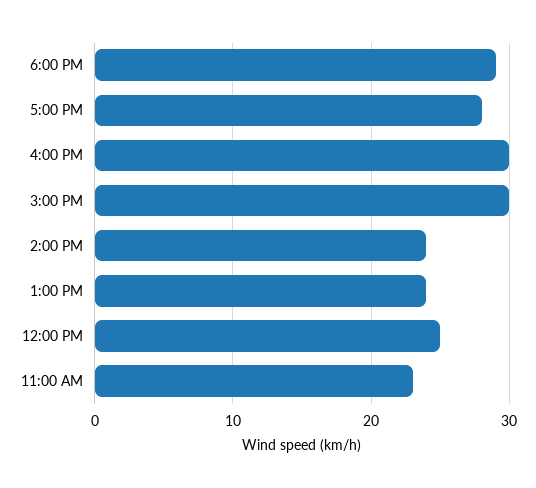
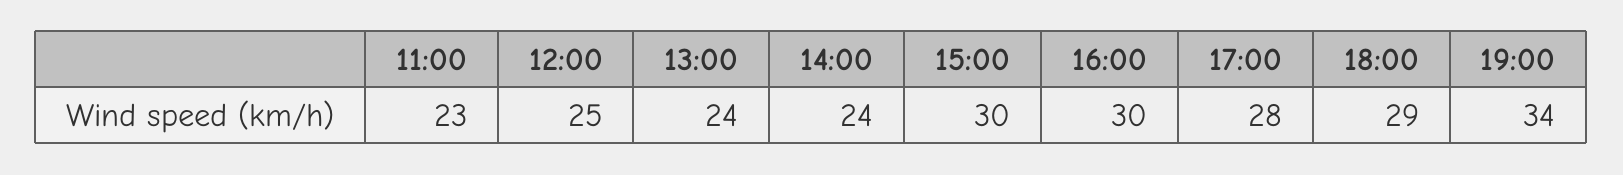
19:00: none -> 34

